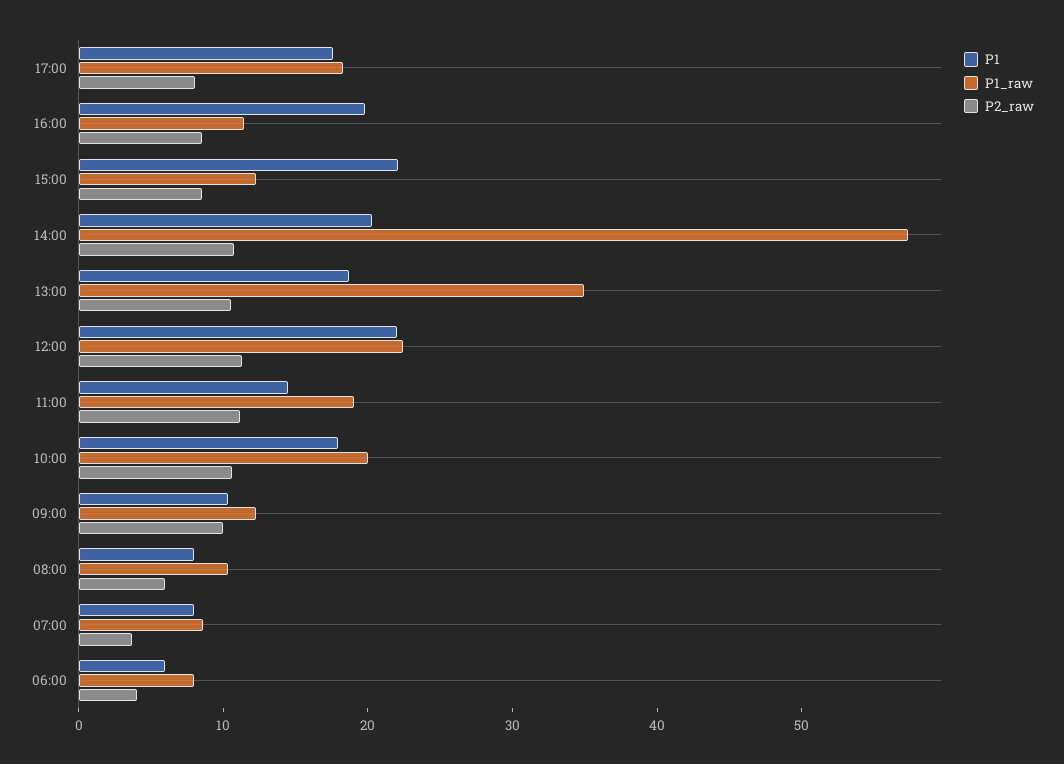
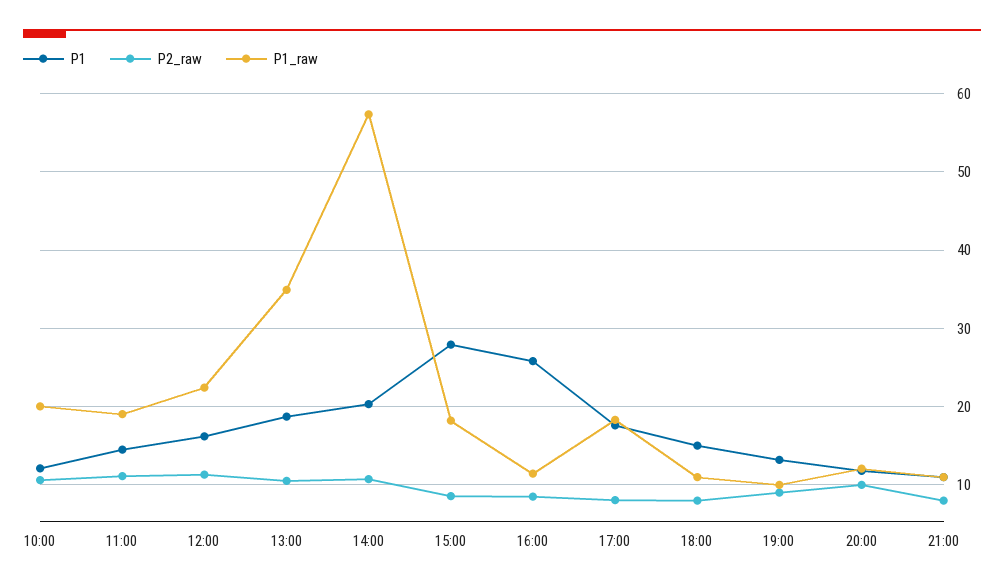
P1, 16:00: 20 -> 26
P1, 15:00: 22 -> 28
P1_raw, 15:00: 12 -> 18
P1, 12:00: 22 -> 16
P1, 10:00: 18 -> 12
P1, 09:00: 10 -> none
P1_raw, 09:00: 12 -> none
P2_raw, 09:00: 10 -> none
P1, 08:00: 8 -> none
P1_raw, 08:00: 10 -> none
P2_raw, 08:00: 6 -> none
P1, 07:00: 8 -> none
P1_raw, 07:00: 8 -> none
P2_raw, 07:00: 4 -> none
P1, 06:00: 6 -> none
P1_raw, 06:00: 8 -> none
P2_raw, 06:00: 4 -> none
P1, 18:00: none -> 15
P2_raw, 18:00: none -> 8
P1_raw, 18:00: none -> 11
P1, 19:00: none -> 13
P2_raw, 19:00: none -> 9
P1_raw, 19:00: none -> 10
P1, 20:00: none -> 12
P2_raw, 20:00: none -> 10
P1_raw, 20:00: none -> 12
P1, 21:00: none -> 11
P2_raw, 21:00: none -> 8
P1_raw, 21:00: none -> 11

